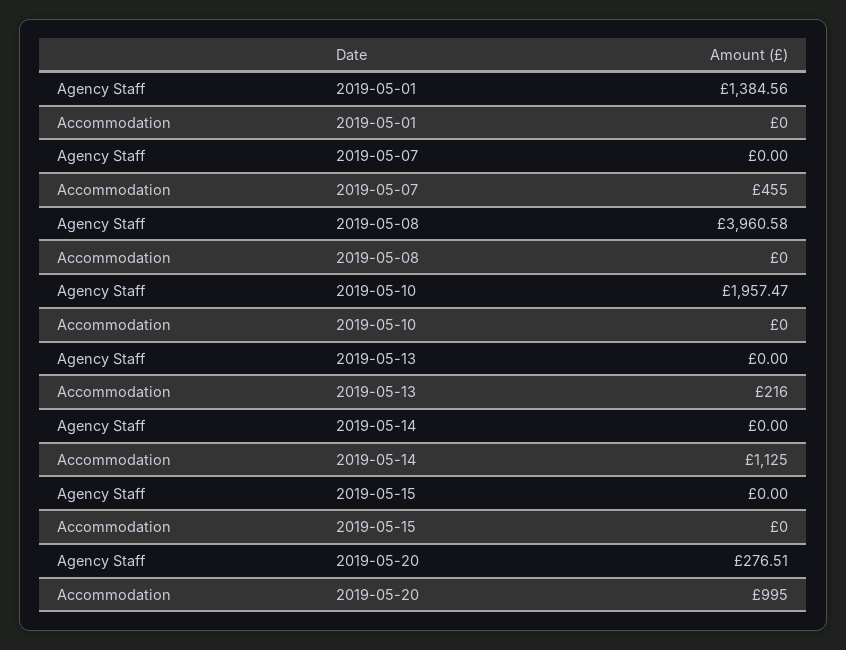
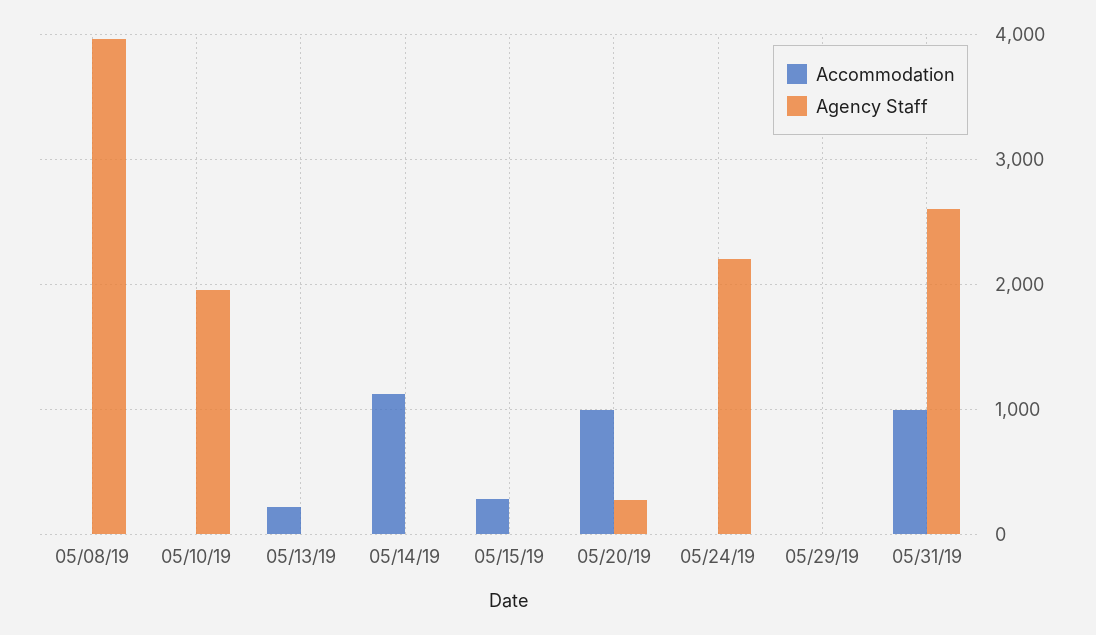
Agency Staff, 2019-05-01: 1384.56 -> none
Accommodation, 2019-05-01: 0 -> none
Agency Staff, 2019-05-07: 0 -> none
Accommodation, 2019-05-07: 455 -> none
Accommodation, 2019-05-15: 0 -> 300
Accommodation, 05/24/19: none -> 0
Agency Staff, 05/24/19: none -> 2200
Accommodation, 05/29/19: none -> 0
Agency Staff, 05/29/19: none -> 0
Accommodation, 05/31/19: none -> 1000
Agency Staff, 05/31/19: none -> 2600

